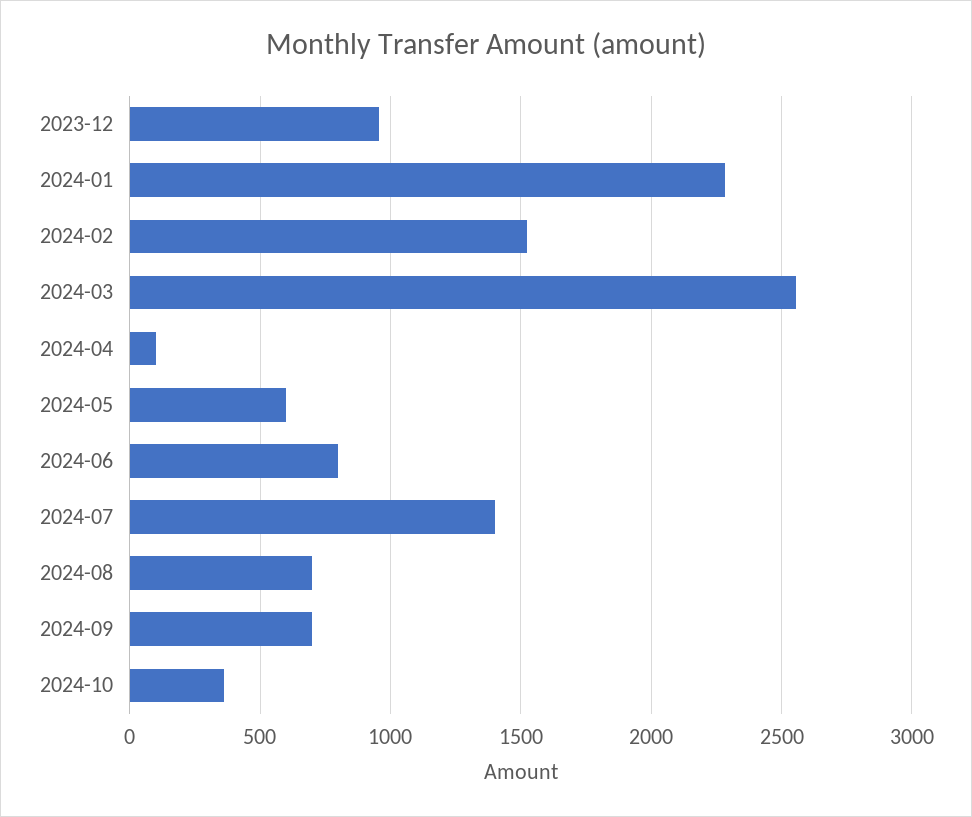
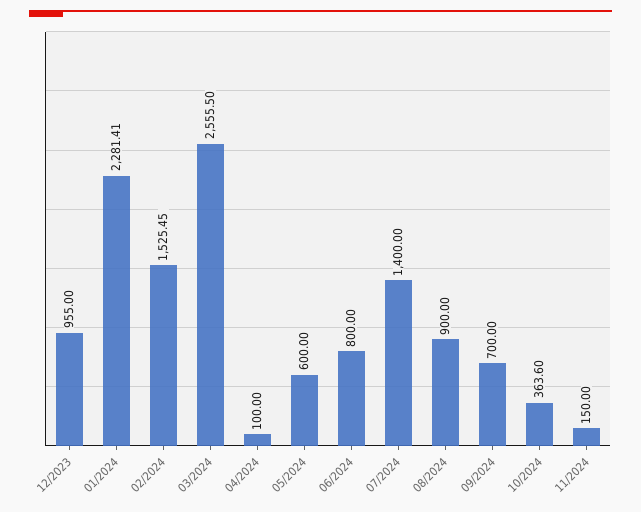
2024-08: 700 -> 900
11/2024: none -> 150

